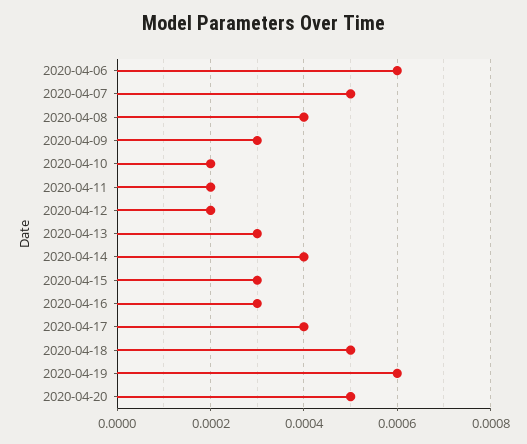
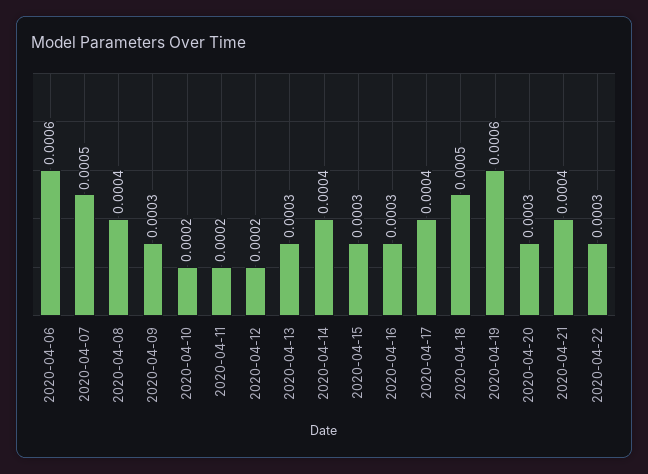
2020-04-20: 0.0005 -> 0.0003
2020-04-21: none -> 0.0004
2020-04-22: none -> 0.0003

